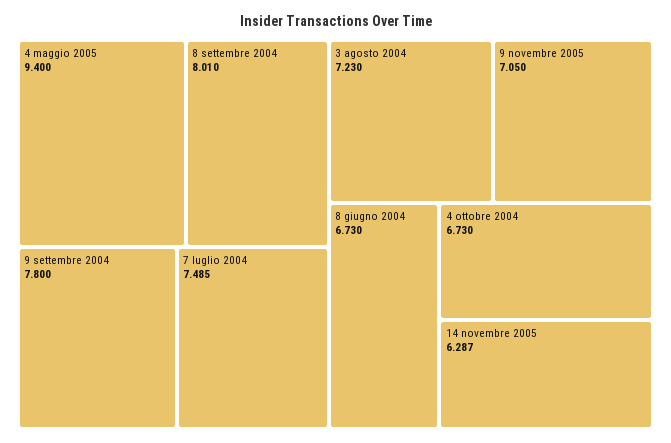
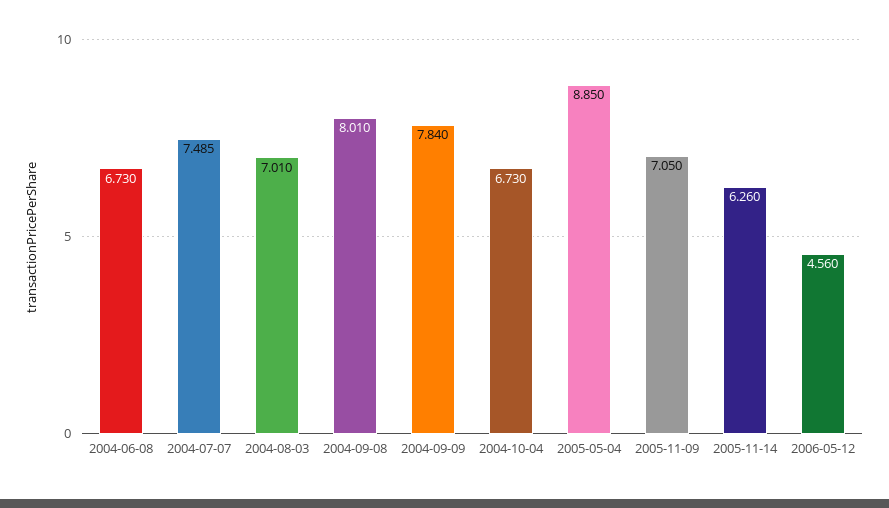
4 maggio 2005: 9.4 -> 8.85
9 settembre 2004: 7.8 -> 7.84
3 agosto 2004: 7.23 -> 7.01
14 novembre 2005: 6.287 -> 6.26
2006-05-12: none -> 4.56

